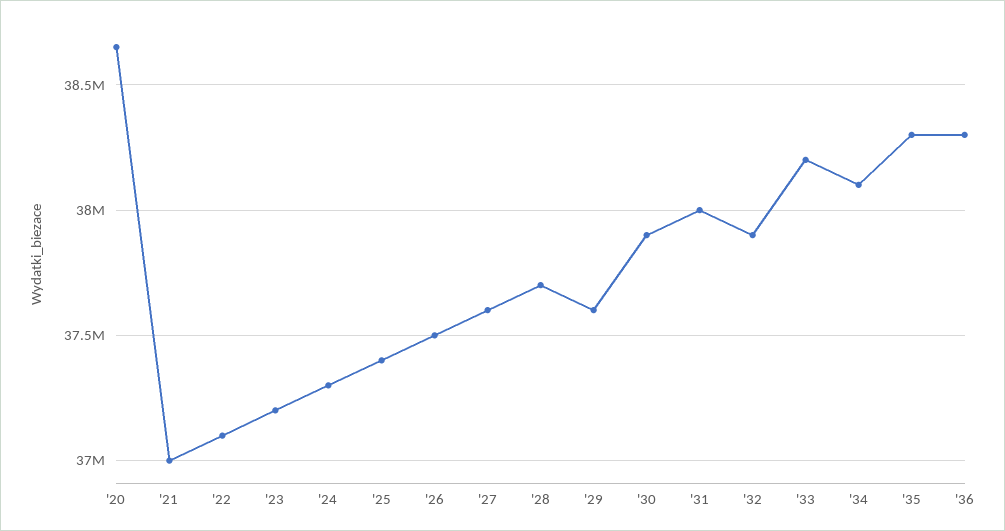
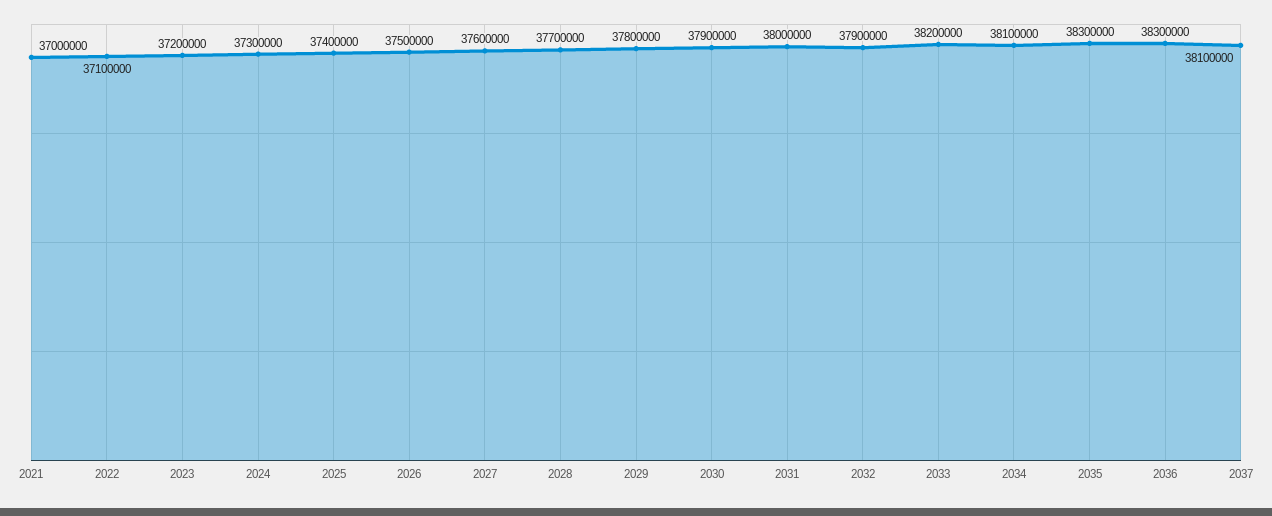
'20: 38650000 -> none
'29: 37600000 -> 37800000
2037: none -> 38100000

